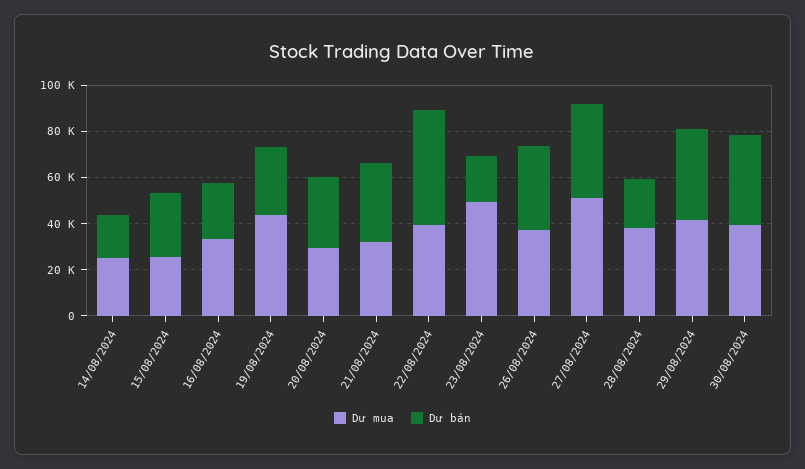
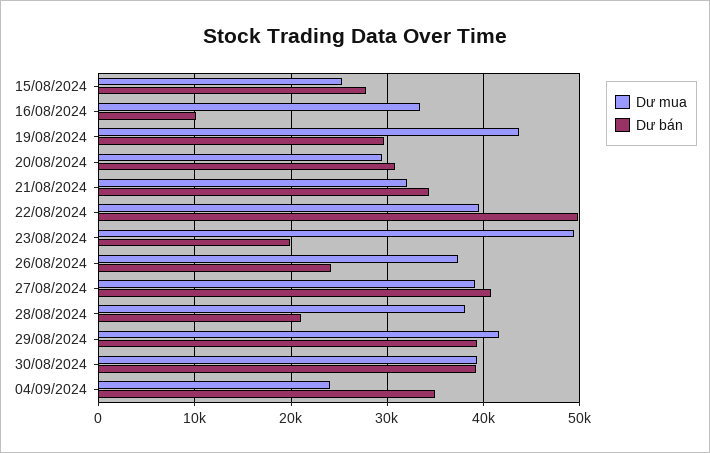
Dư mua, 14/08/2024: 25000 -> none
Dư bán, 14/08/2024: 20000 -> none
Dư bán, 16/08/2024: 25000 -> 10000
Dư bán, 26/08/2024: 35000 -> 24000
Dư mua, 27/08/2024: 50000 -> 39000
Dư mua, 04/09/2024: none -> 24000
Dư bán, 04/09/2024: none -> 35000

